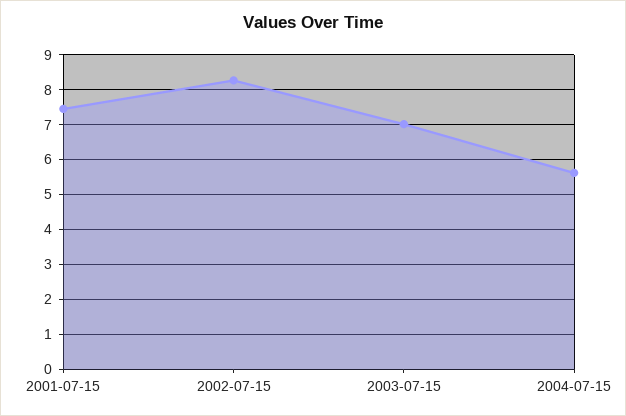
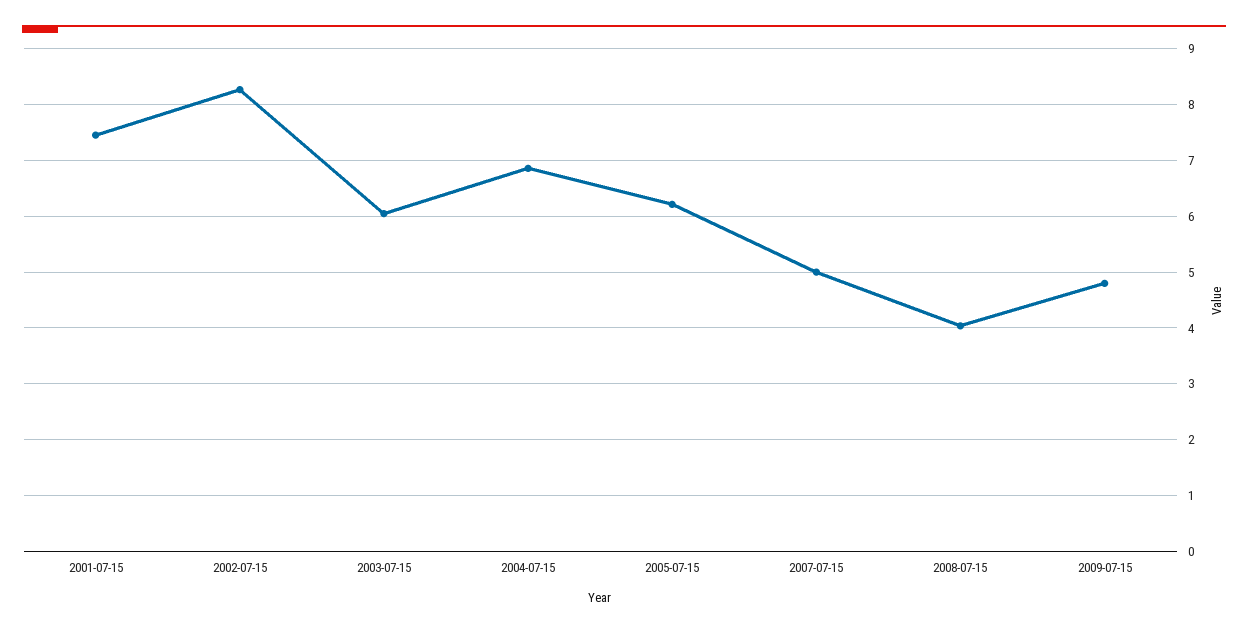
2003-07-15: 7 -> 6
2004-07-15: 5.6 -> 6.8
2005-07-15: none -> 6.2
2007-07-15: none -> 5
2008-07-15: none -> 4
2009-07-15: none -> 4.8

